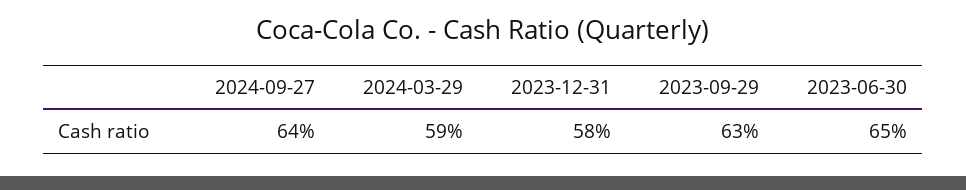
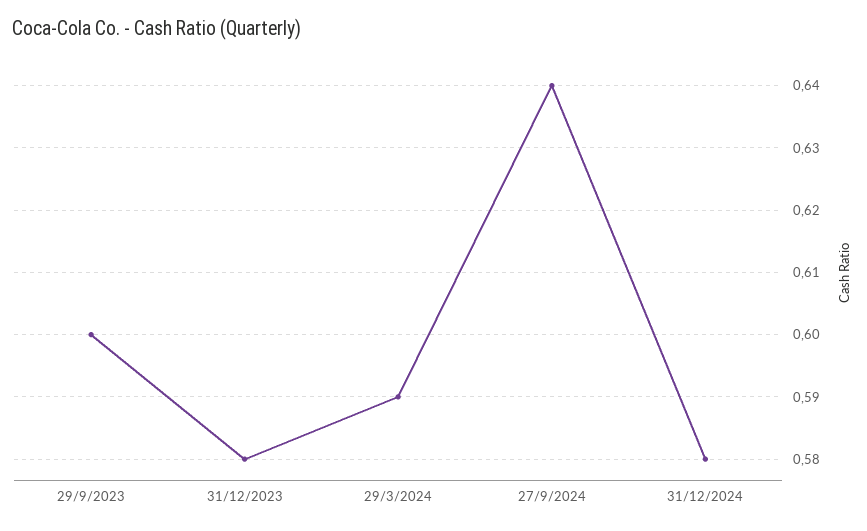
2023-09-29: 0.63 -> 0.6
2023-06-30: 0.65 -> none
31/12/2024: none -> 0.58

